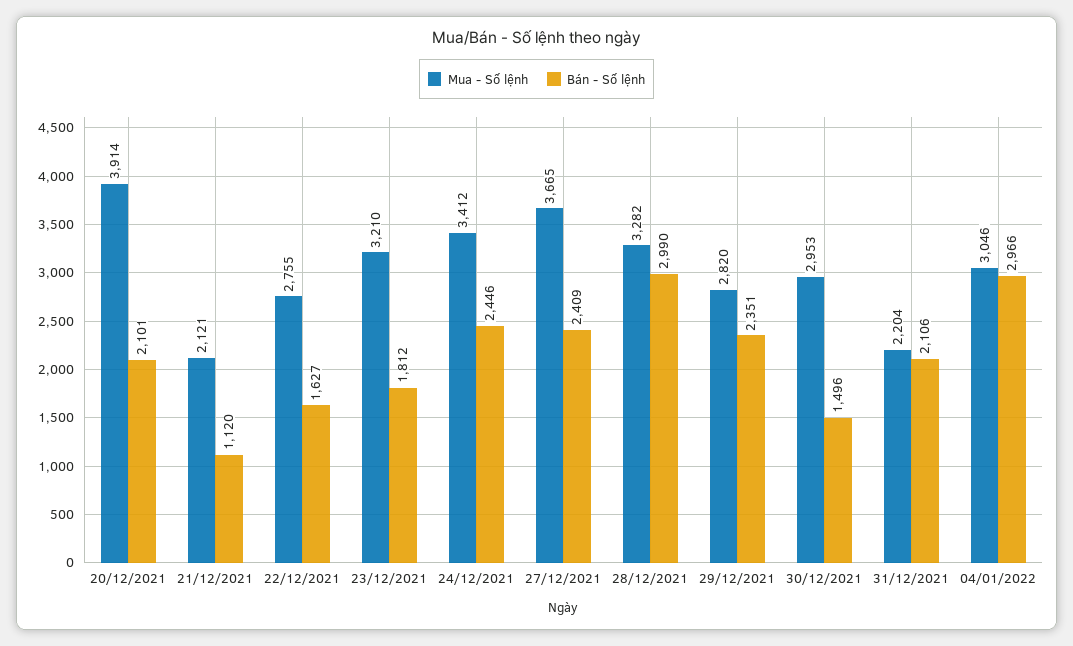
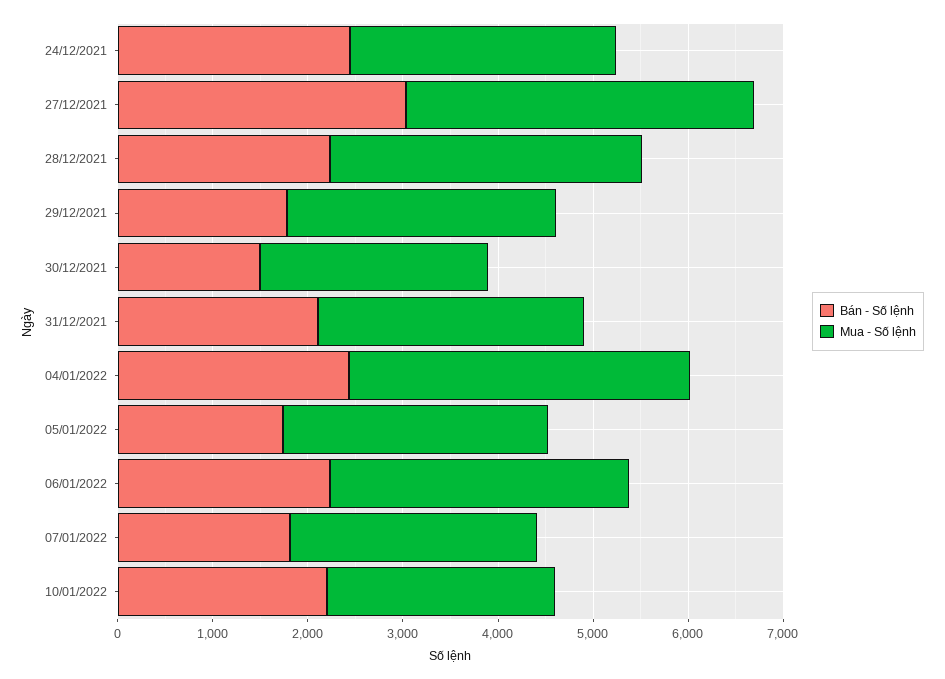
Mua - Số lệnh, 20/12/2021: 3914 -> none
Bán - Số lệnh, 20/12/2021: 2101 -> none
Mua - Số lệnh, 21/12/2021: 2121 -> none
Bán - Số lệnh, 21/12/2021: 1120 -> none
Mua - Số lệnh, 22/12/2021: 2755 -> none
Bán - Số lệnh, 22/12/2021: 1627 -> none
Mua - Số lệnh, 23/12/2021: 3210 -> none
Bán - Số lệnh, 23/12/2021: 1812 -> none
Mua - Số lệnh, 24/12/2021: 3412 -> 2800
Bán - Số lệnh, 27/12/2021: 2409 -> 3000
Bán - Số lệnh, 28/12/2021: 2990 -> 2200
Bán - Số lệnh, 29/12/2021: 2351 -> 1800
Mua - Số lệnh, 30/12/2021: 2953 -> 2400
Mua - Số lệnh, 31/12/2021: 2204 -> 2800
Mua - Số lệnh, 04/01/2022: 3046 -> 3600
Bán - Số lệnh, 04/01/2022: 2966 -> 2400
Bán - Số lệnh, 05/01/2022: none -> 1800
Mua - Số lệnh, 05/01/2022: none -> 2800
Bán - Số lệnh, 06/01/2022: none -> 2200
Mua - Số lệnh, 06/01/2022: none -> 3200
Bán - Số lệnh, 07/01/2022: none -> 1800
Mua - Số lệnh, 07/01/2022: none -> 2600
Bán - Số lệnh, 10/01/2022: none -> 2200
Mua - Số lệnh, 10/01/2022: none -> 2400

